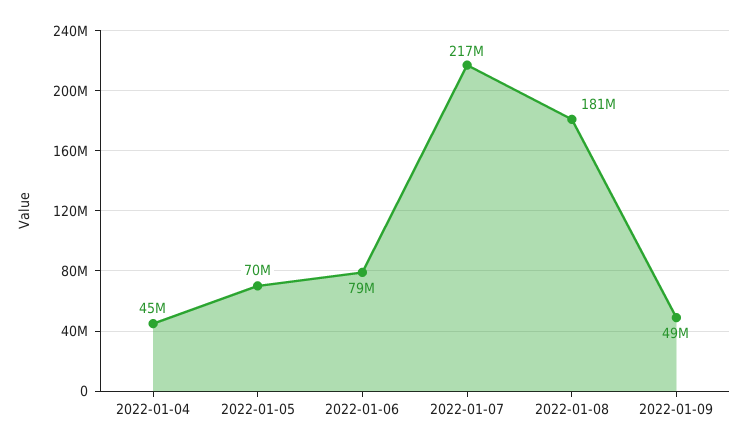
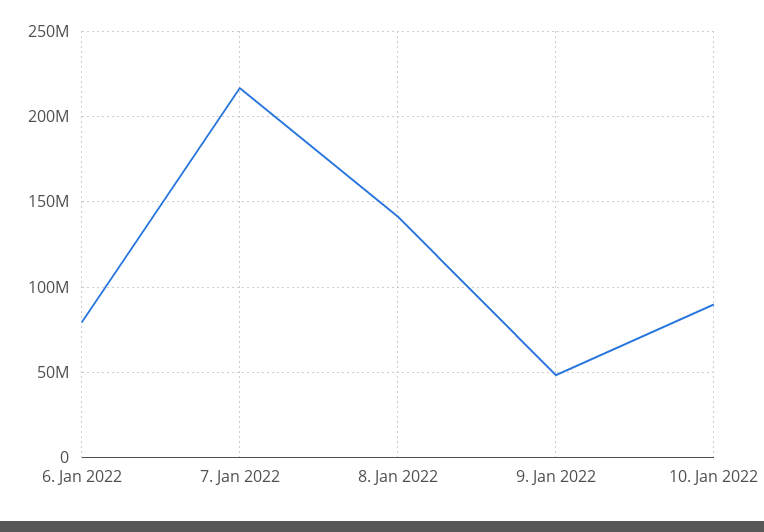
2022-01-04: 45000000 -> none
2022-01-05: 70000000 -> none
2022-01-08: 181000000 -> 140000000
10. Jan 2022: none -> 90000000

